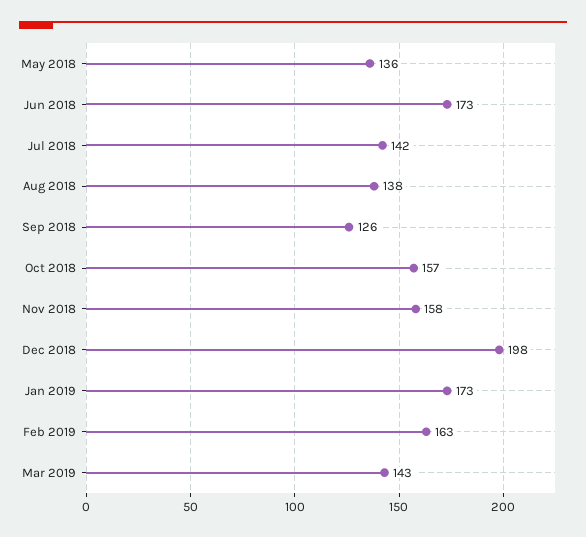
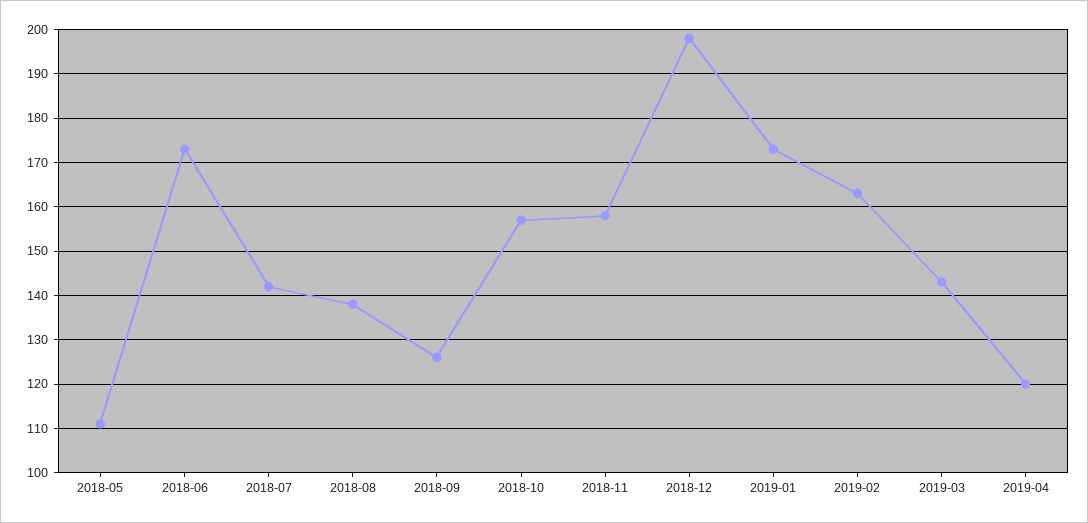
May 2018: 136 -> 110
2019-04: none -> 120

